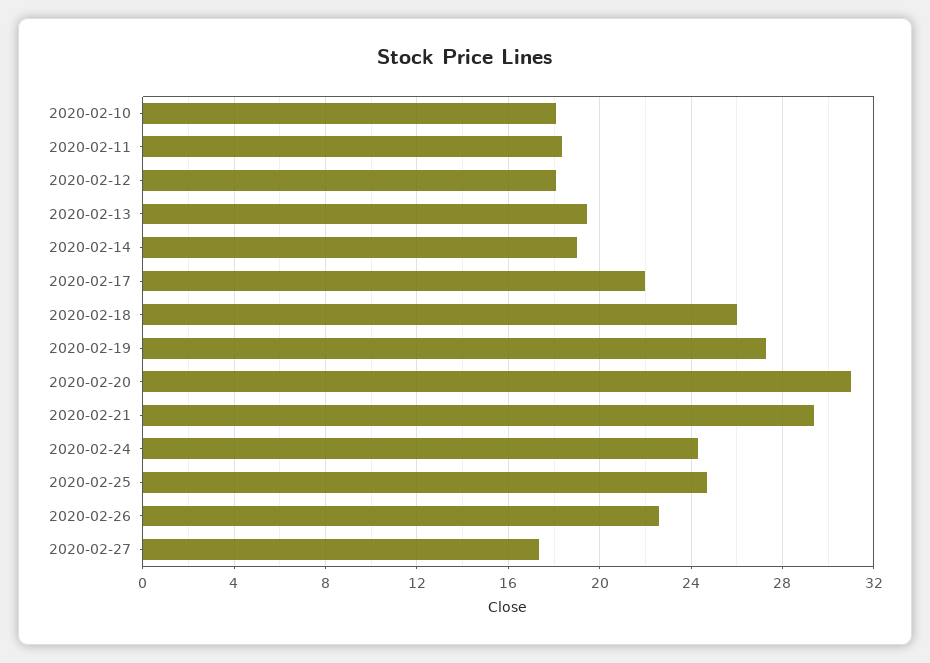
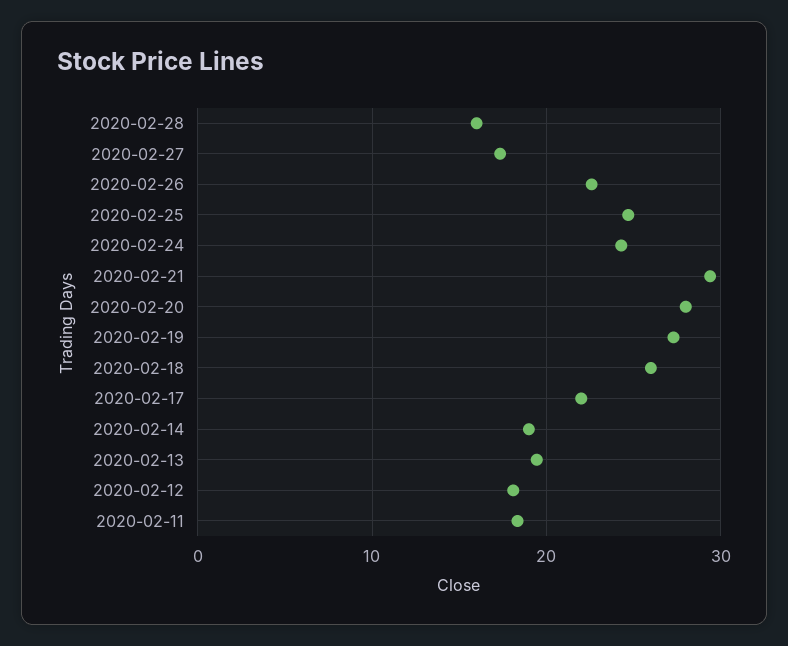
2020-02-10: 18 -> none
2020-02-20: 31 -> 28
2020-02-28: none -> 16

